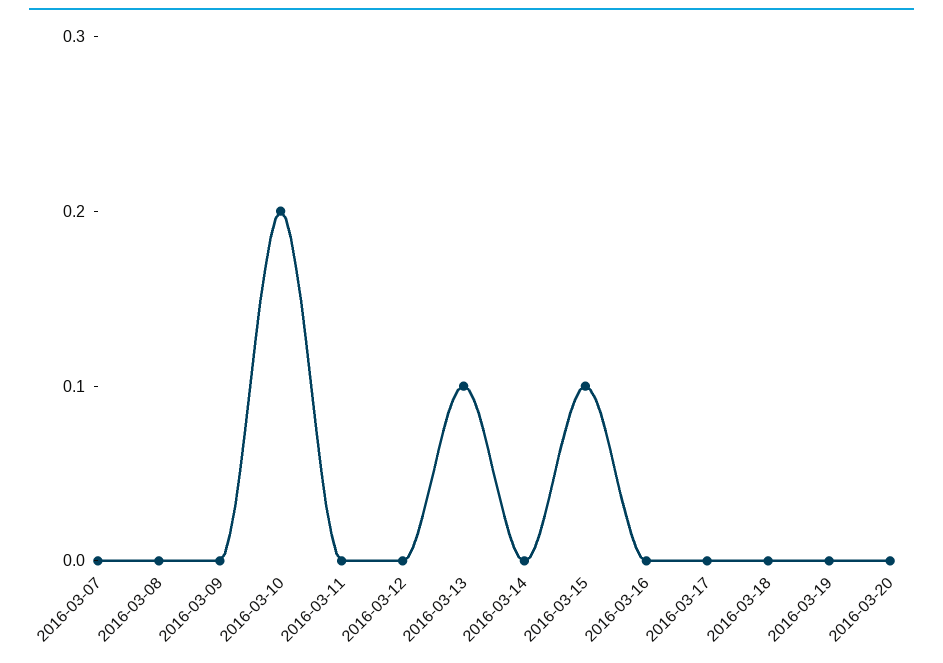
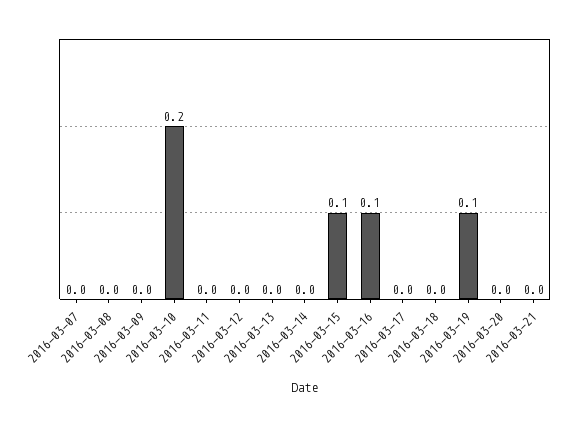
2016-03-13: 0.1 -> 0
2016-03-16: 0 -> 0.1
2016-03-19: 0 -> 0.1
2016-03-21: none -> 0

